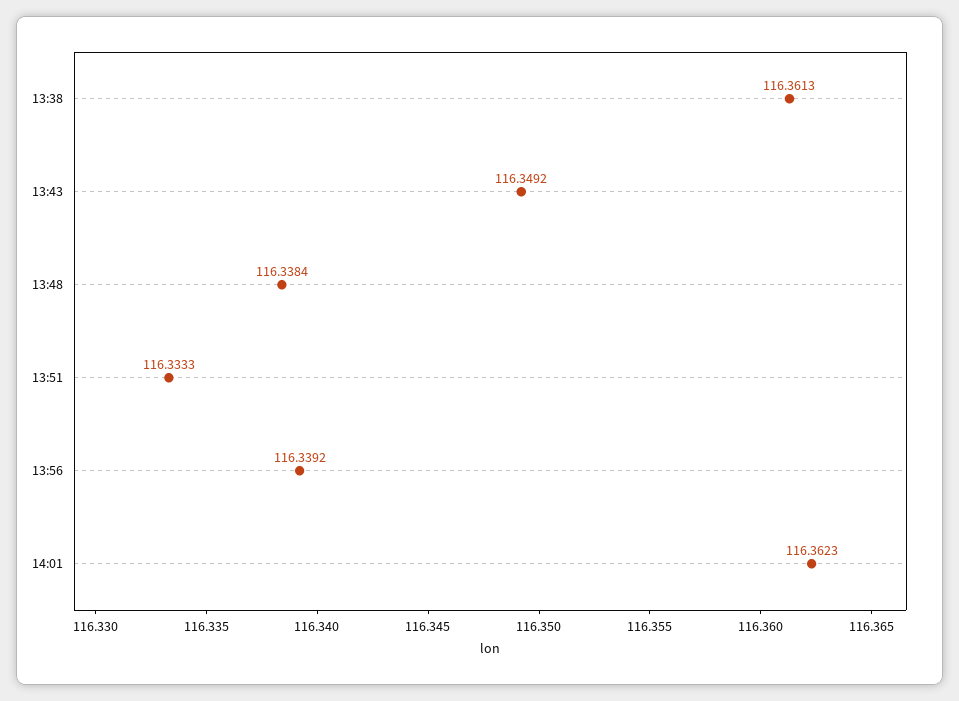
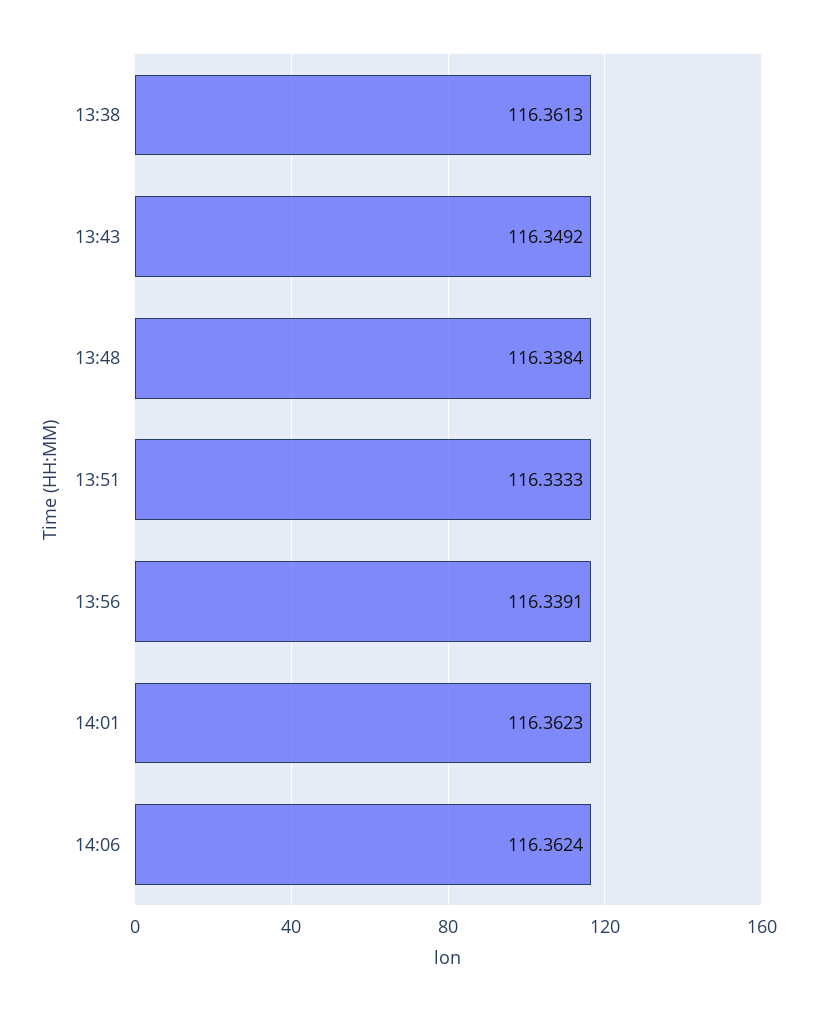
13:56: 116.3392 -> 116.3391
14:06: none -> 116.3624

